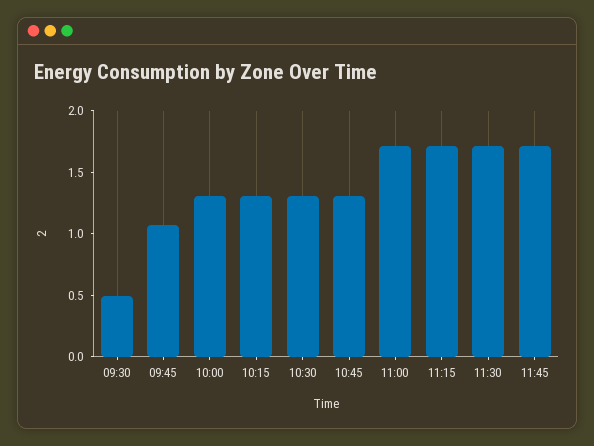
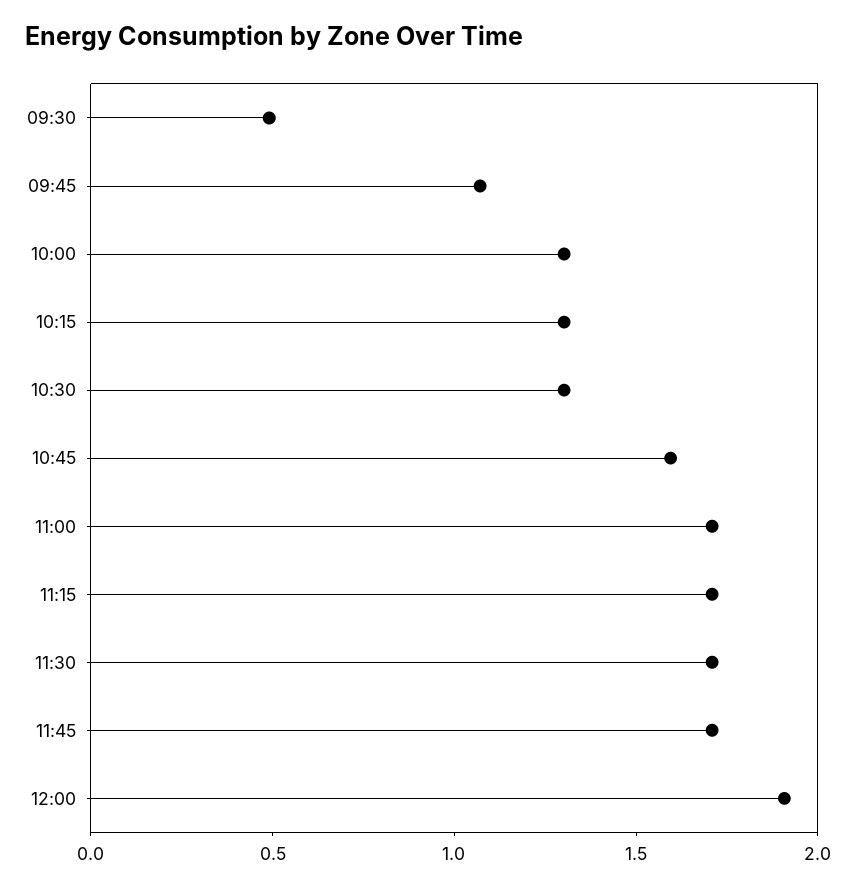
10:45: 1.3 -> 1.6
12:00: none -> 1.9

